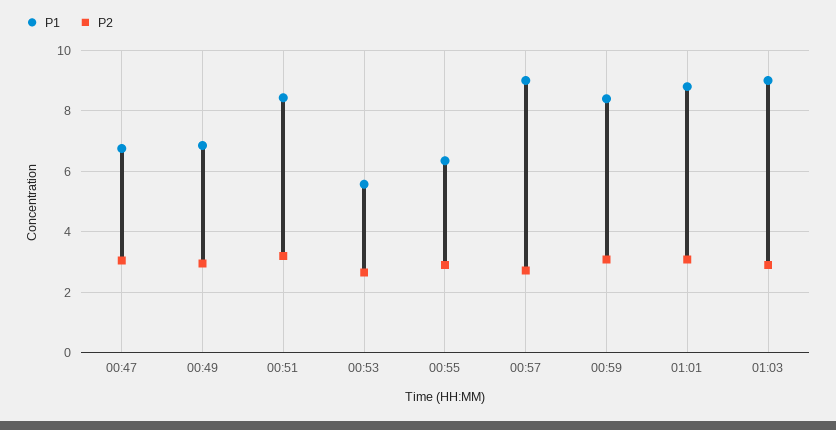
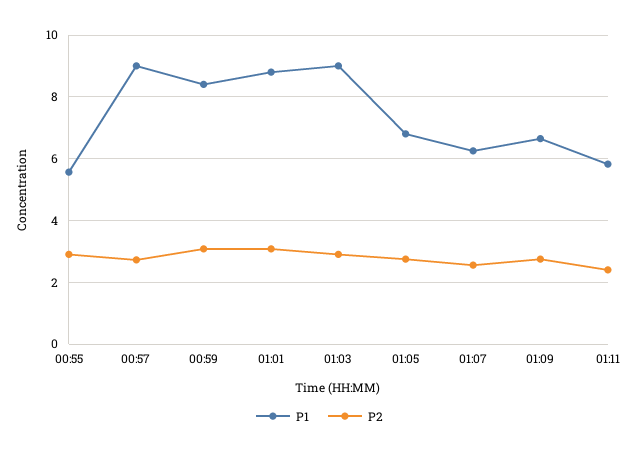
P1, 00:47: 6.8 -> none
P2, 00:47: 3 -> none
P1, 00:49: 6.8 -> none
P2, 00:49: 3 -> none
P1, 00:51: 8.4 -> none
P2, 00:51: 3.2 -> none
P1, 00:53: 5.6 -> none
P2, 00:53: 2.6 -> none
P1, 00:55: 6.4 -> 5.6
P1, 01:05: none -> 6.8
P2, 01:05: none -> 2.8
P1, 01:07: none -> 6.2
P2, 01:07: none -> 2.6
P1, 01:09: none -> 6.6
P2, 01:09: none -> 2.8
P1, 01:11: none -> 5.8
P2, 01:11: none -> 2.4

